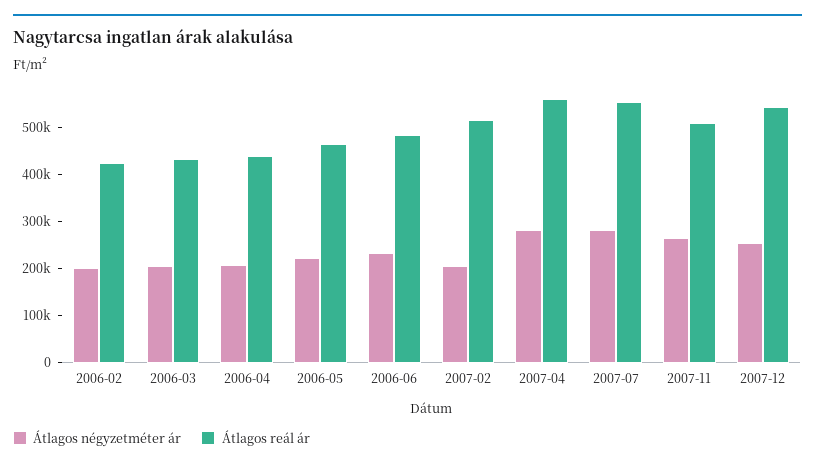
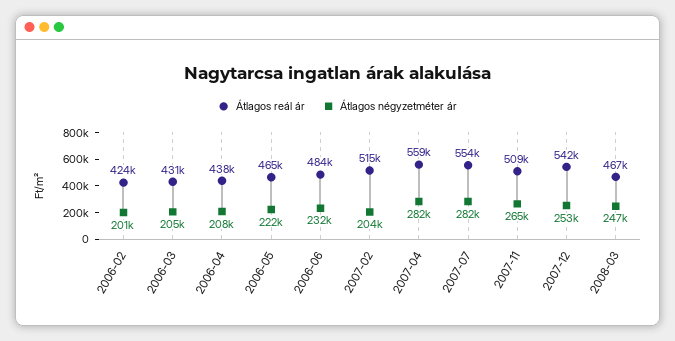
Átlagos reál ár, 2008-03: none -> 467000
Átlagos négyzetméter ár, 2008-03: none -> 247000

